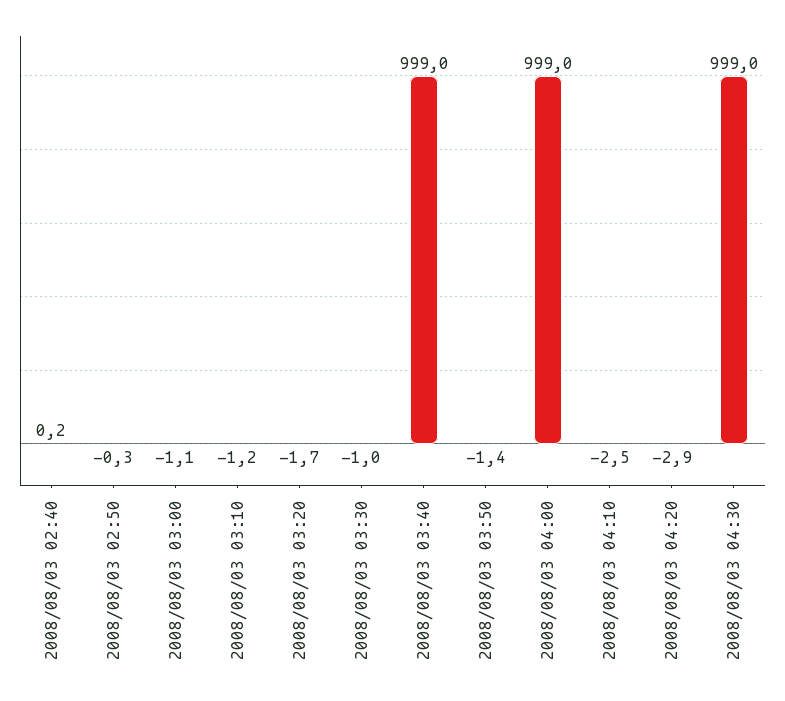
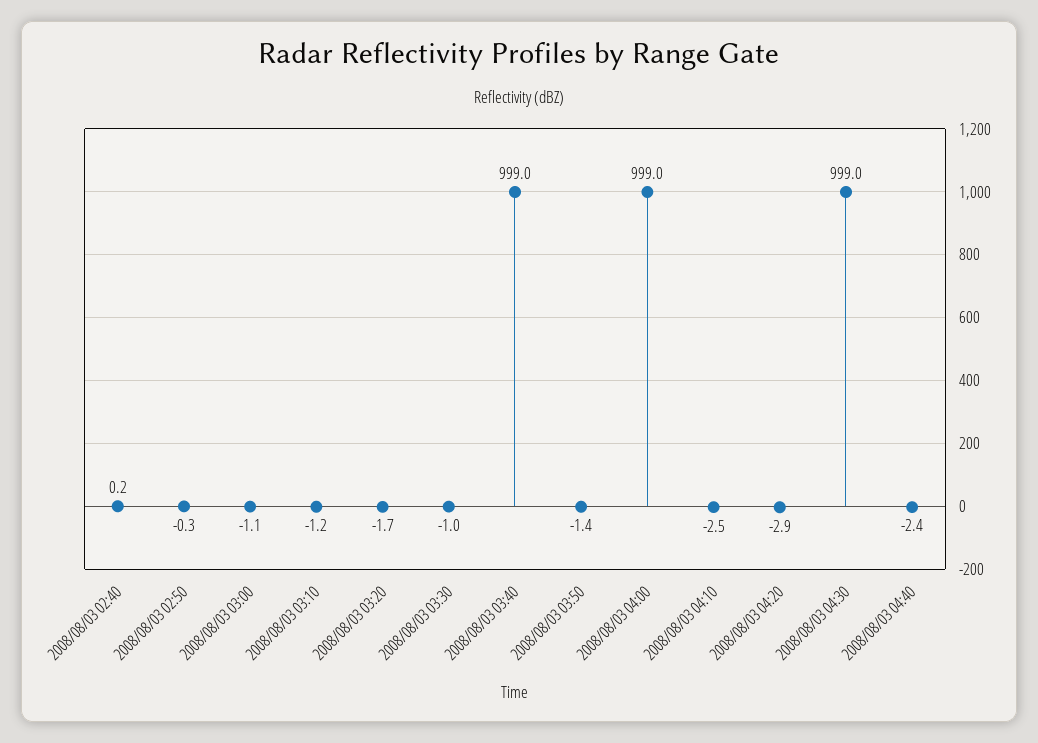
2008/08/03 04:40: none -> -2.4

